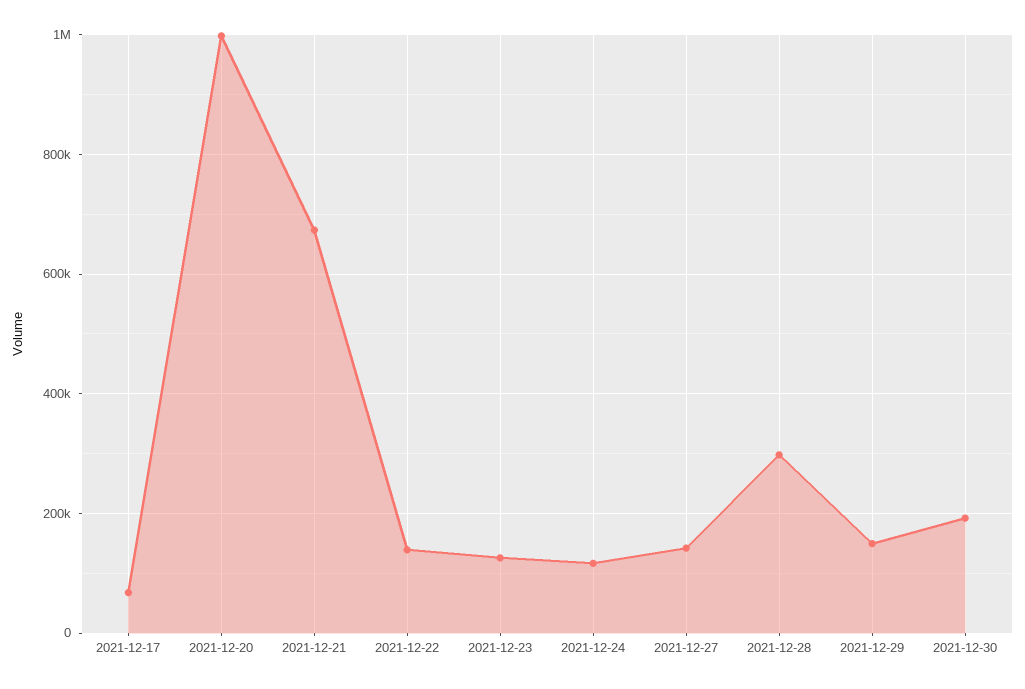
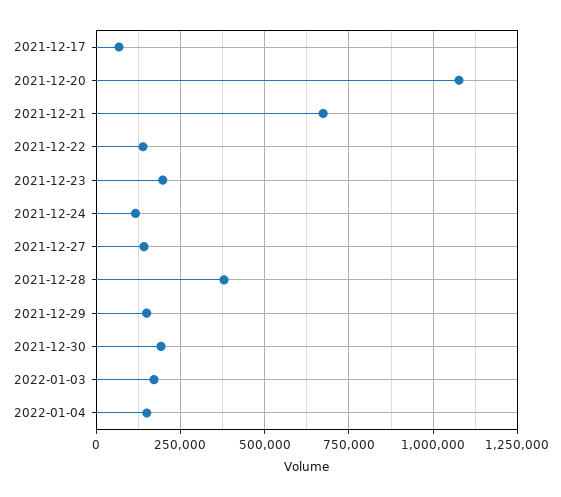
2021-12-20: 1000000 -> 1075000
2021-12-23: 120000 -> 200000
2021-12-28: 300000 -> 375000
2022-01-03: none -> 175000
2022-01-04: none -> 150000

